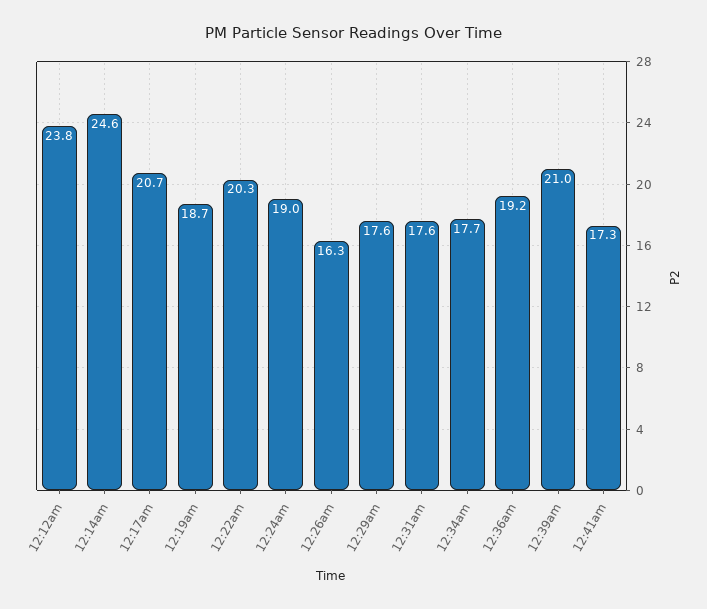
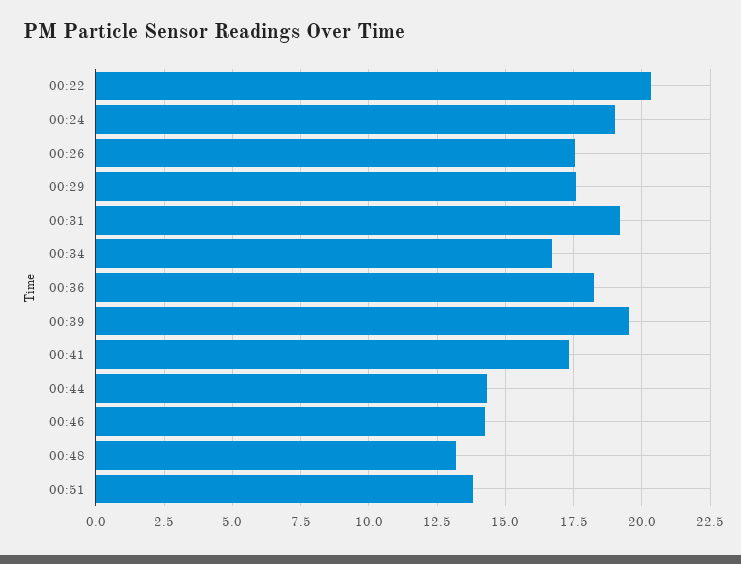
12:12am: 23.8 -> none
12:14am: 24.6 -> none
12:17am: 20.7 -> none
12:19am: 18.7 -> none
12:26am: 16.3 -> 17.5
12:31am: 17.6 -> 19.25
12:34am: 17.7 -> 16.75
12:36am: 19.2 -> 18.25
12:39am: 21 -> 19.5
00:44: none -> 14.25
00:46: none -> 14.25
00:48: none -> 13.25
00:51: none -> 13.75

